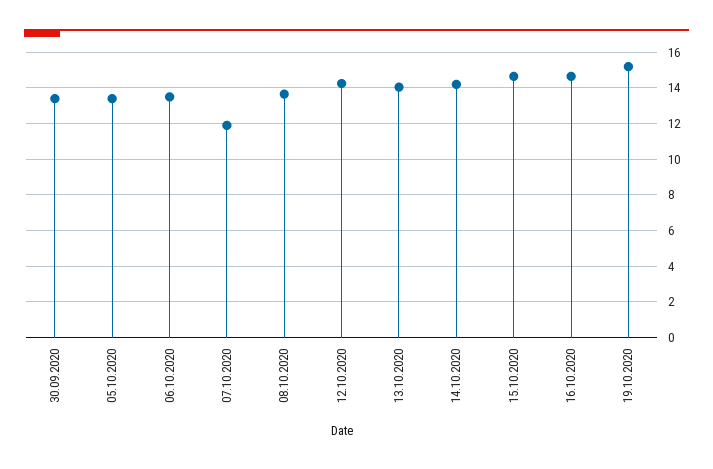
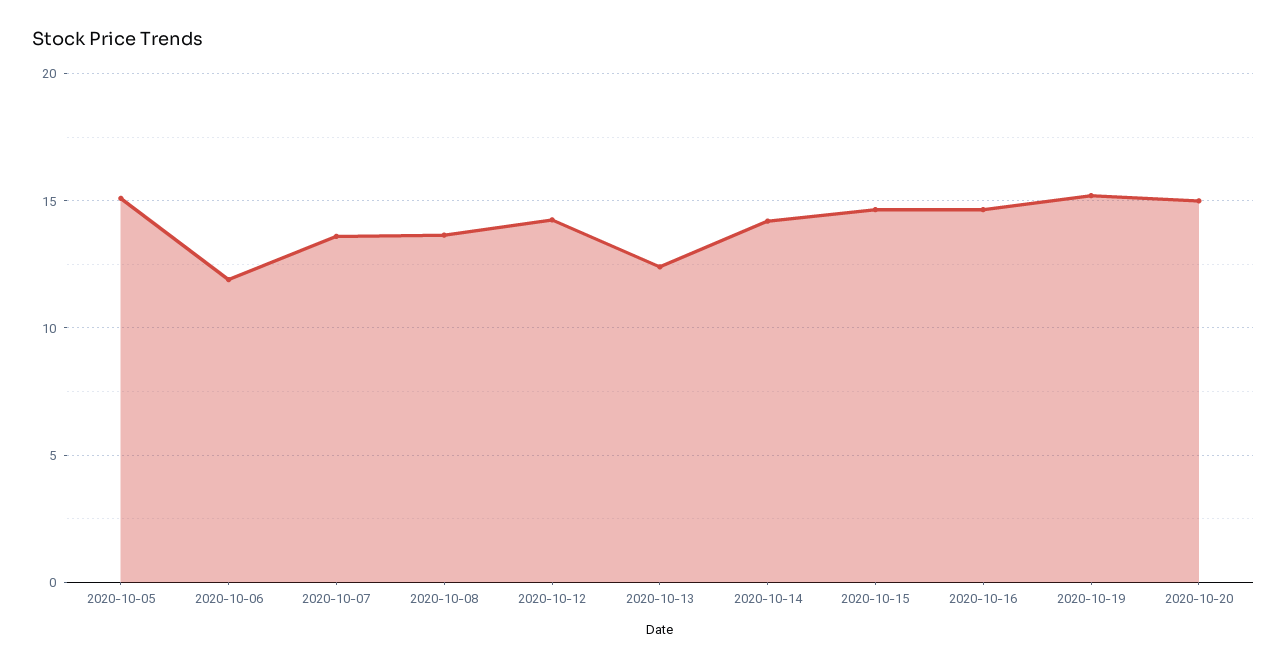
30.09.2020: 13.5 -> none
05.10.2020: 13.5 -> 15
06.10.2020: 13.5 -> 12
07.10.2020: 12 -> 13.5
13.10.2020: 14 -> 12.5
2020-10-20: none -> 15

